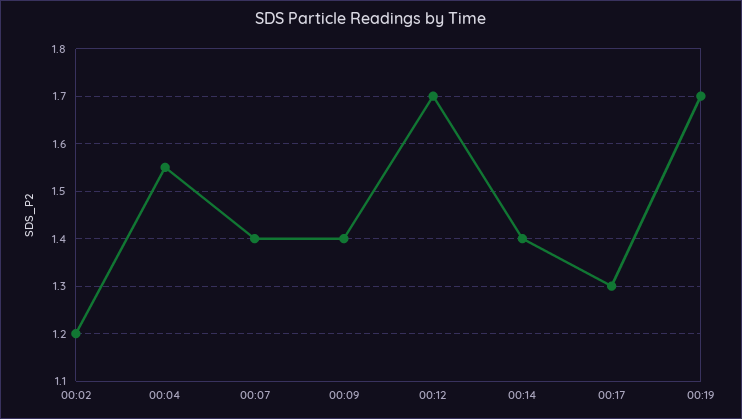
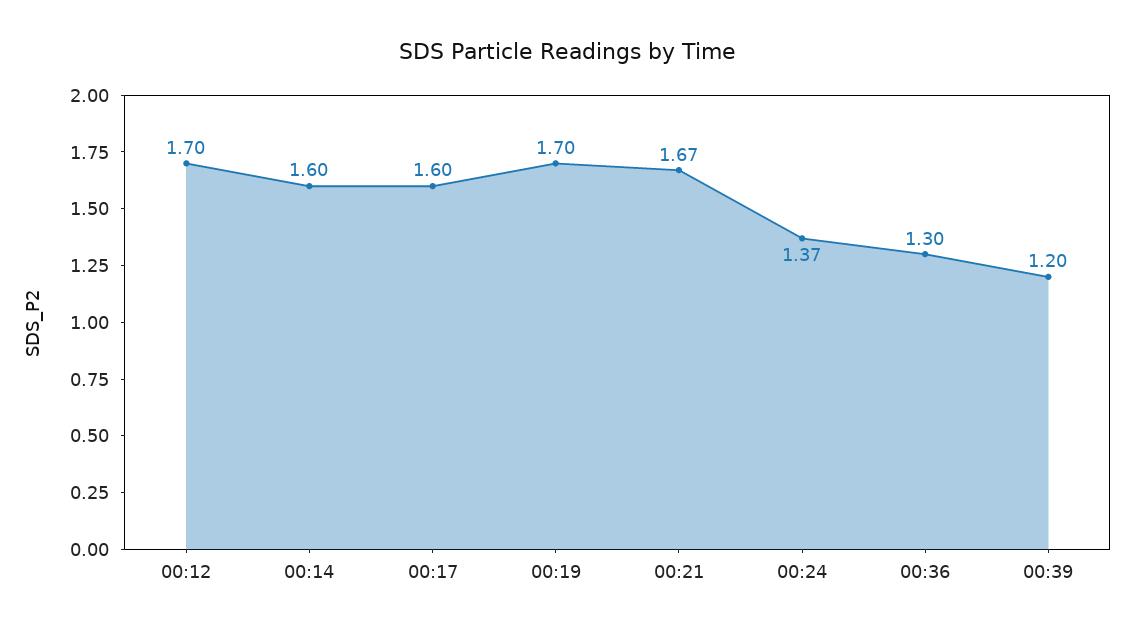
00:02: 1.2 -> none
00:04: 1.55 -> none
00:07: 1.4 -> none
00:09: 1.4 -> none
00:14: 1.4 -> 1.6
00:17: 1.3 -> 1.6
00:21: none -> 1.67
00:24: none -> 1.37
00:36: none -> 1.3
00:39: none -> 1.2

